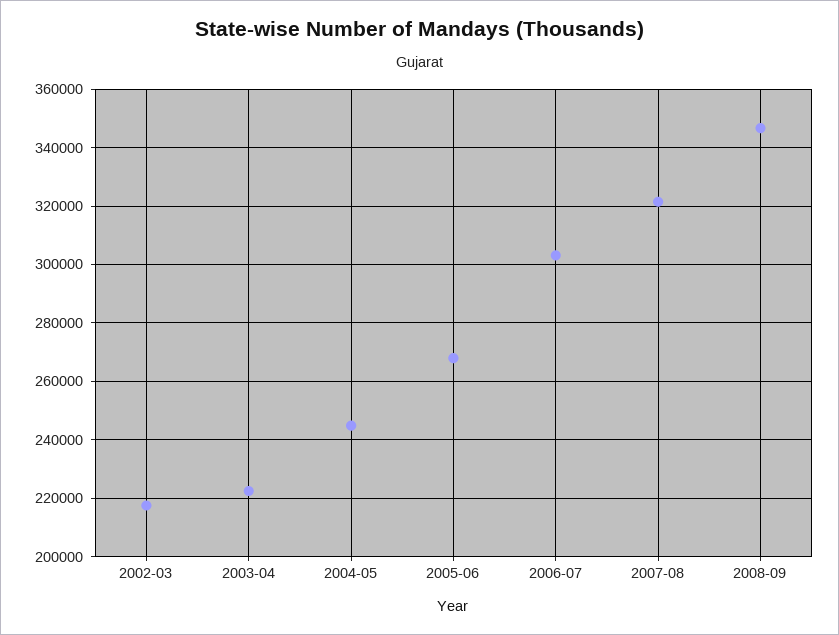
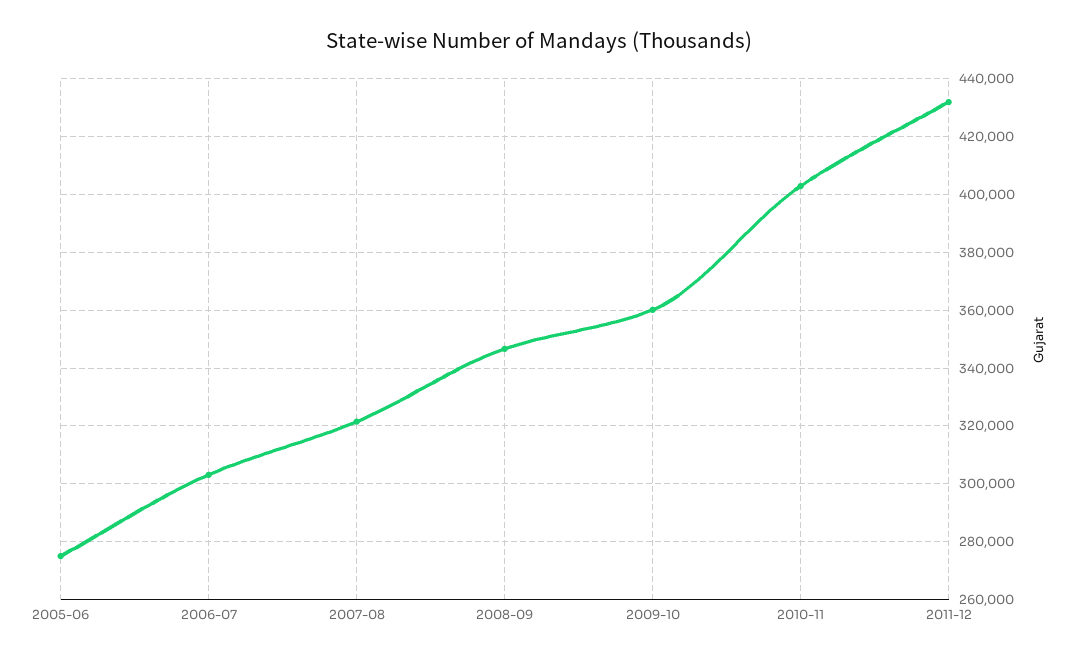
2002-03: 217500 -> none
2003-04: 222500 -> none
2004-05: 245000 -> none
2005-06: 267500 -> 275000
2009-10: none -> 360000
2010-11: none -> 402500
2011-12: none -> 432500

